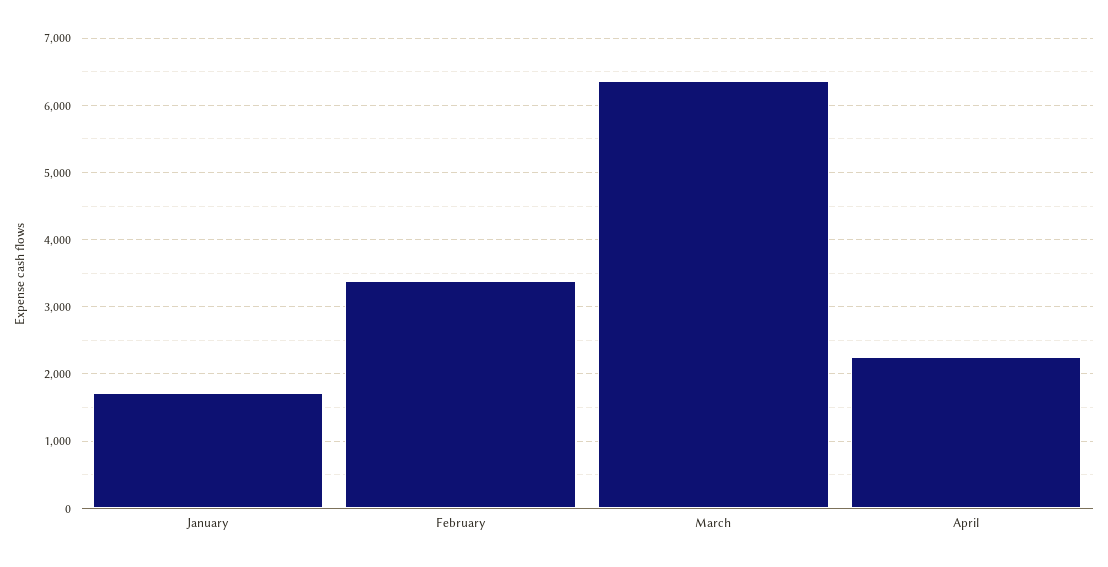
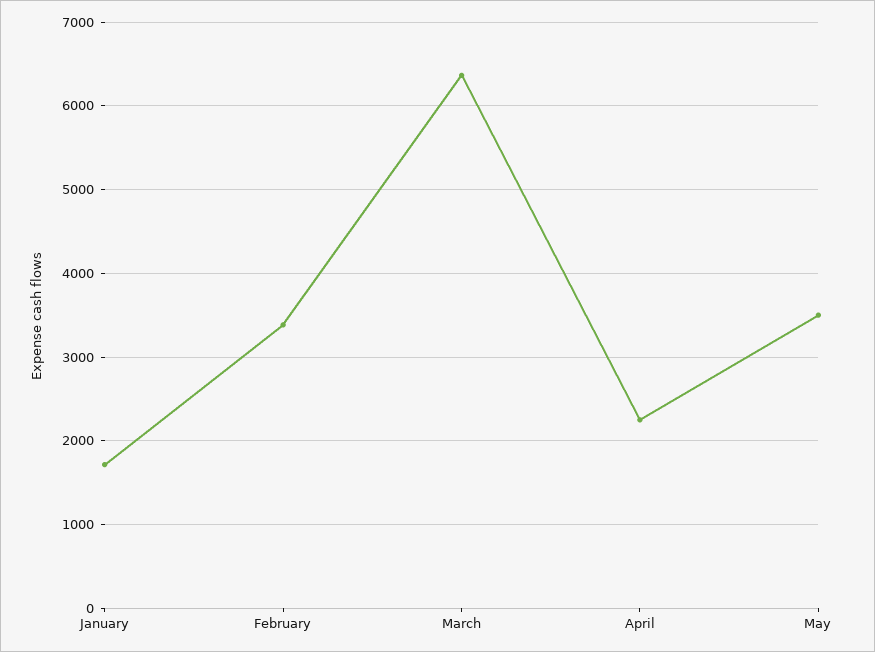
May: none -> 3500

